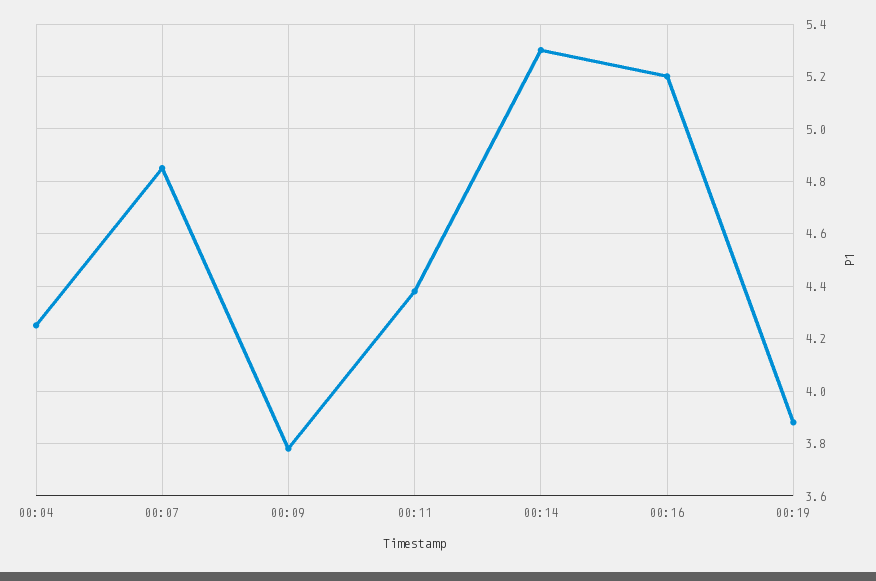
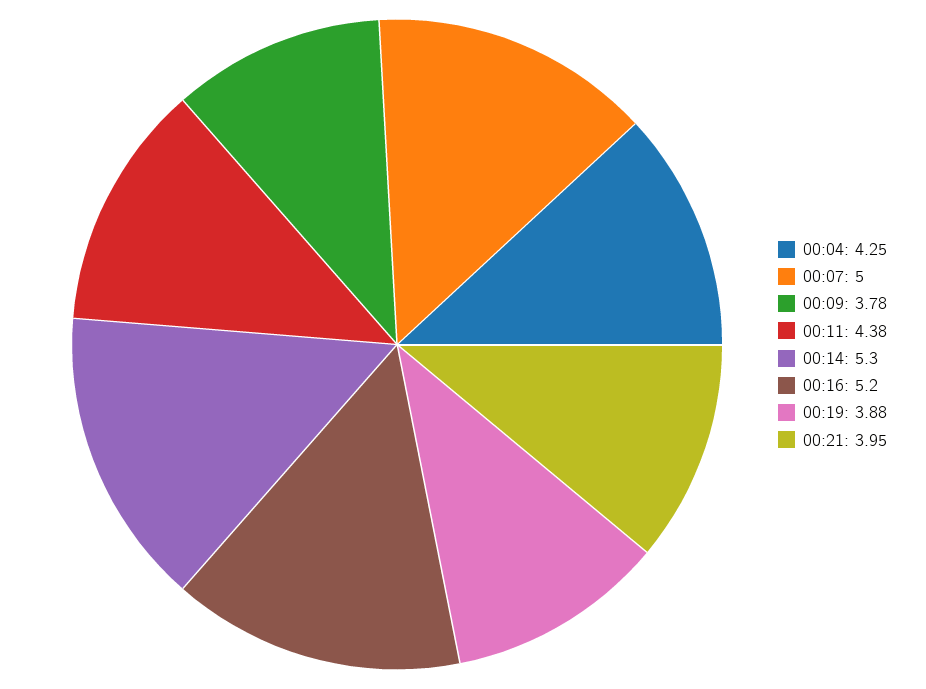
00:07: 4.85 -> 5
00:21: none -> 3.95

